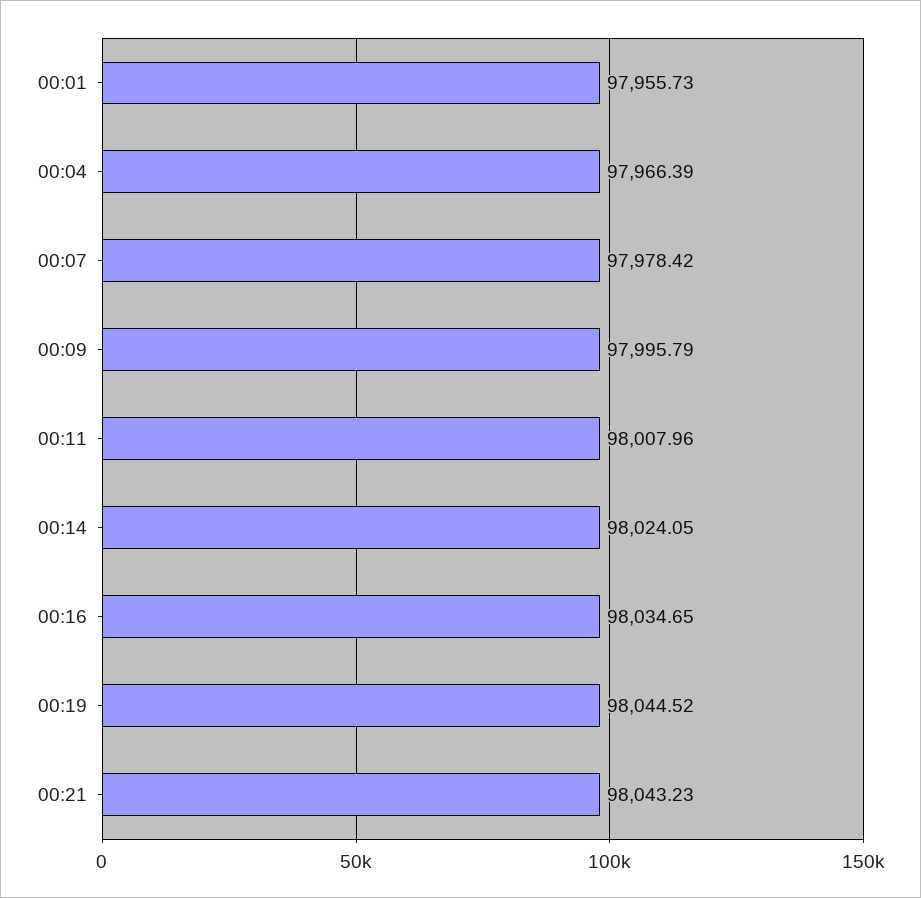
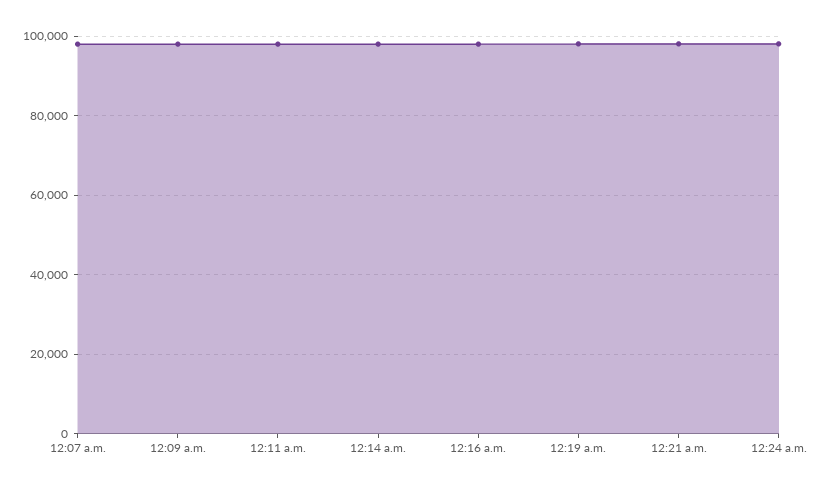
00:01: 97955.73 -> none
00:04: 97966.39 -> none
12:24 a.m.: none -> 98000

